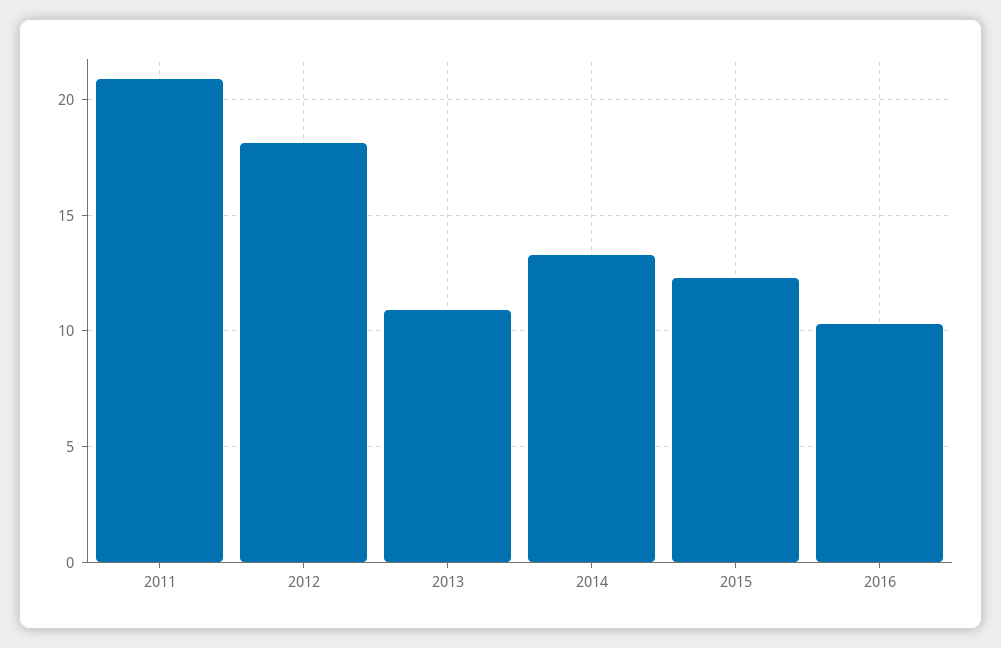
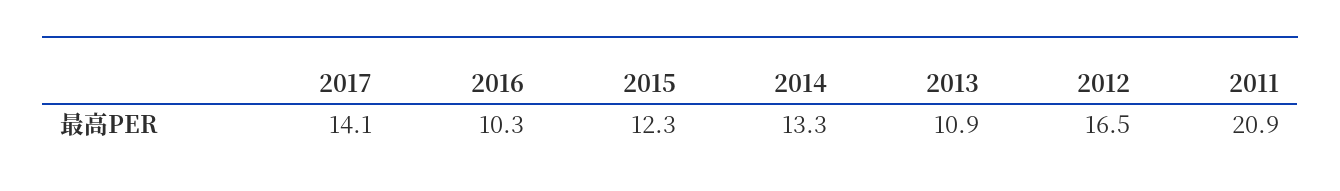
2012: 18 -> 16.5
2017: none -> 14.1

